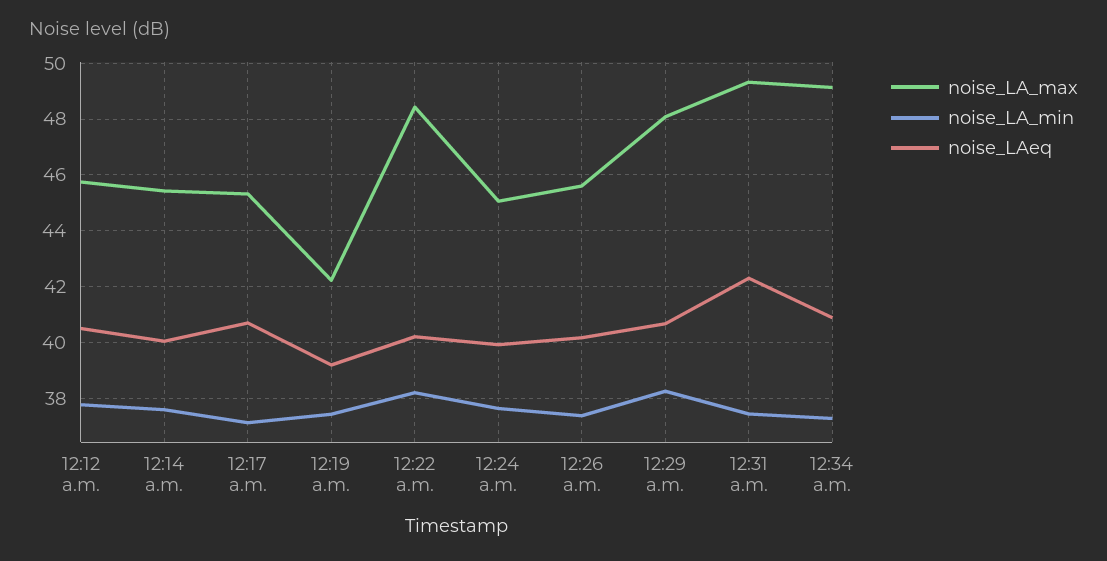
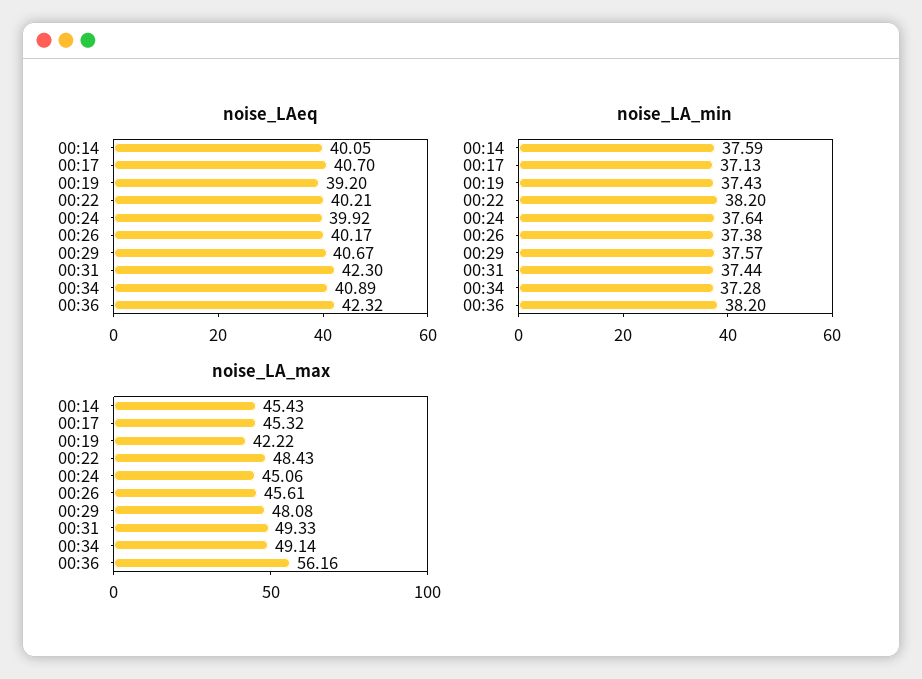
noise_LA_max, 12:12 a.m.: 45.75 -> none
noise_LA_min, 12:12 a.m.: 37.75 -> none
noise_LAeq, 12:12 a.m.: 40.5 -> none
noise_LA_min, 12:29 a.m.: 38.25 -> 37.57
noise_LAeq, 00:36: none -> 42.32
noise_LA_min, 00:36: none -> 38.2
noise_LA_max, 00:36: none -> 56.16

